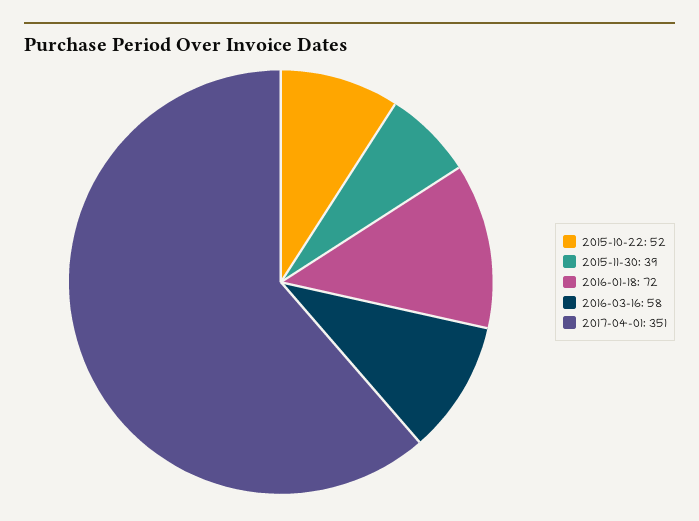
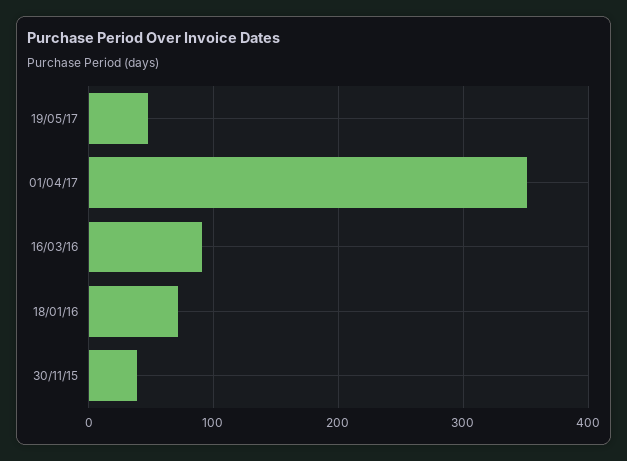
2015-10-22: 52 -> none
2016-03-16: 58 -> 90
19/05/17: none -> 50

